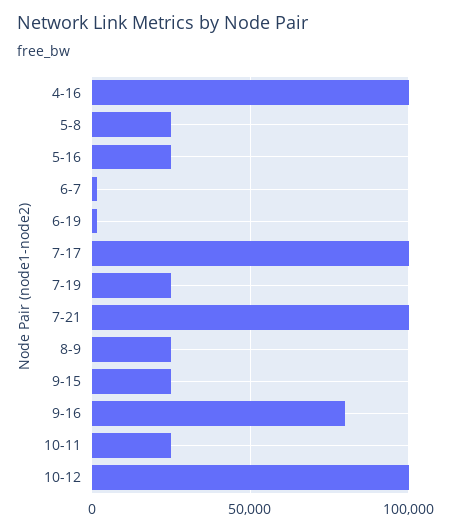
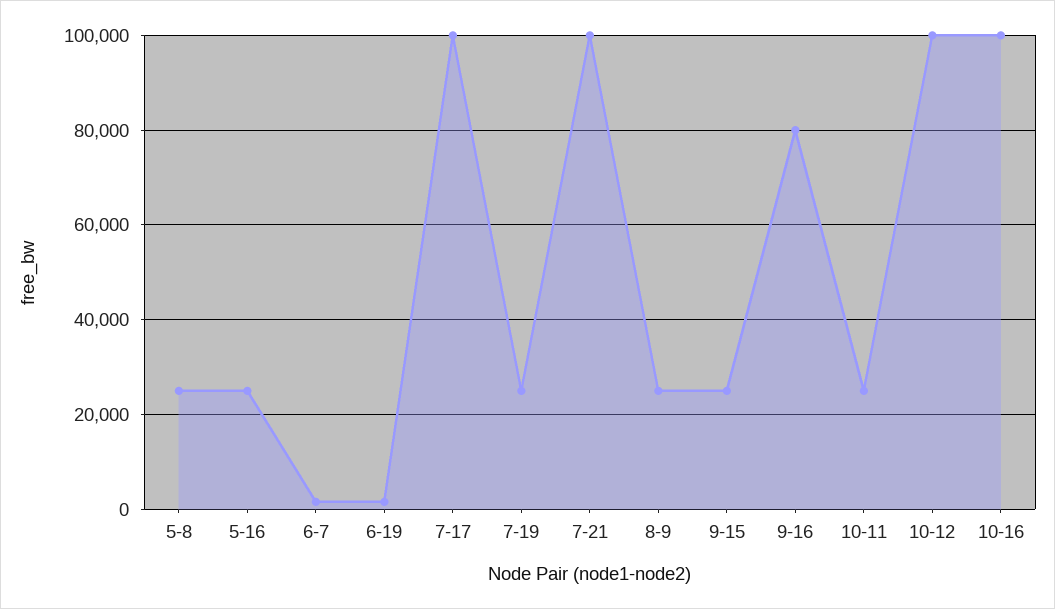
4-16: 100000 -> none
10-16: none -> 100000

